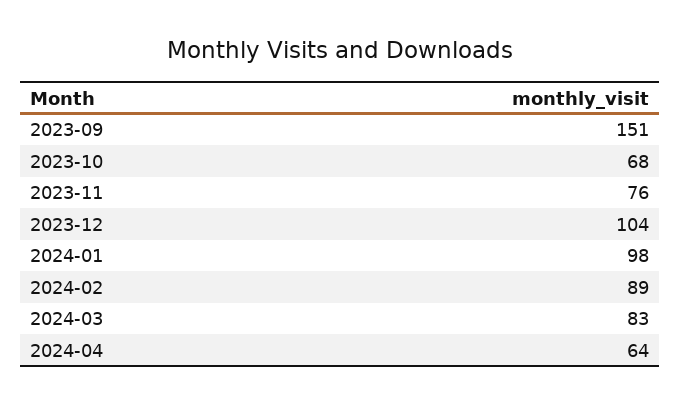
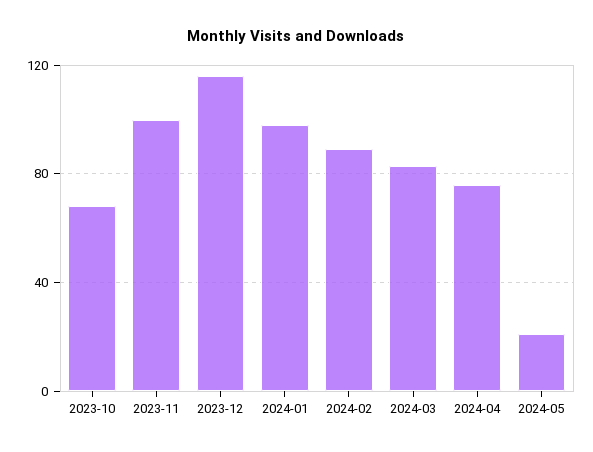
2023-09: 151 -> none
2023-11: 76 -> 100
2023-12: 104 -> 115
2024-04: 64 -> 75
2024-05: none -> 20

